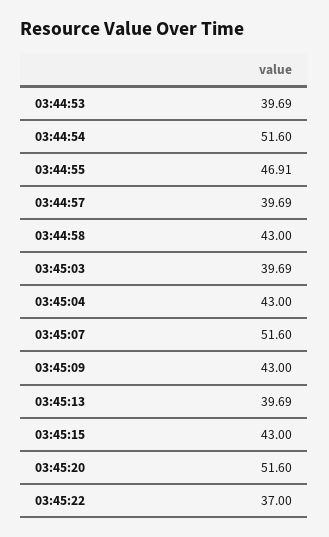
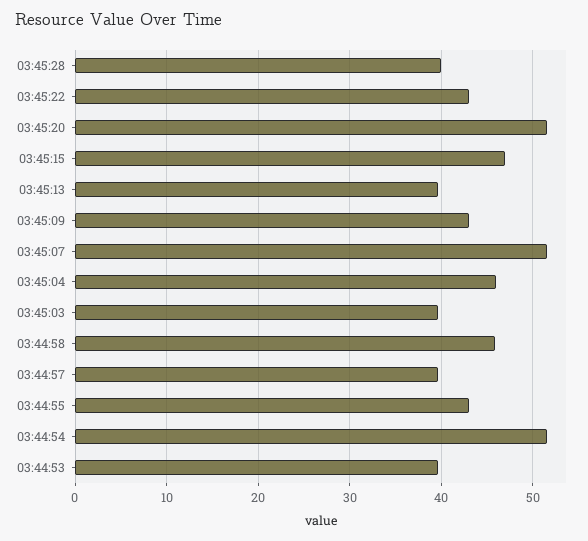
03:44:55: 46.91 -> 43
03:44:58: 43 -> 46
03:45:04: 43 -> 46
03:45:15: 43 -> 47
03:45:22: 37 -> 43
03:45:28: none -> 40

